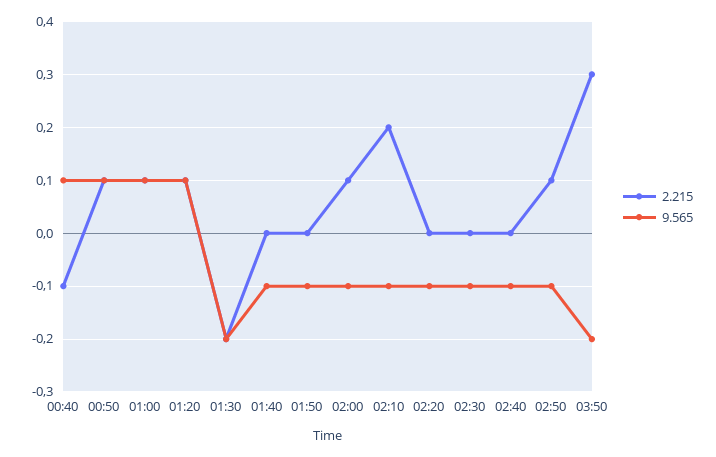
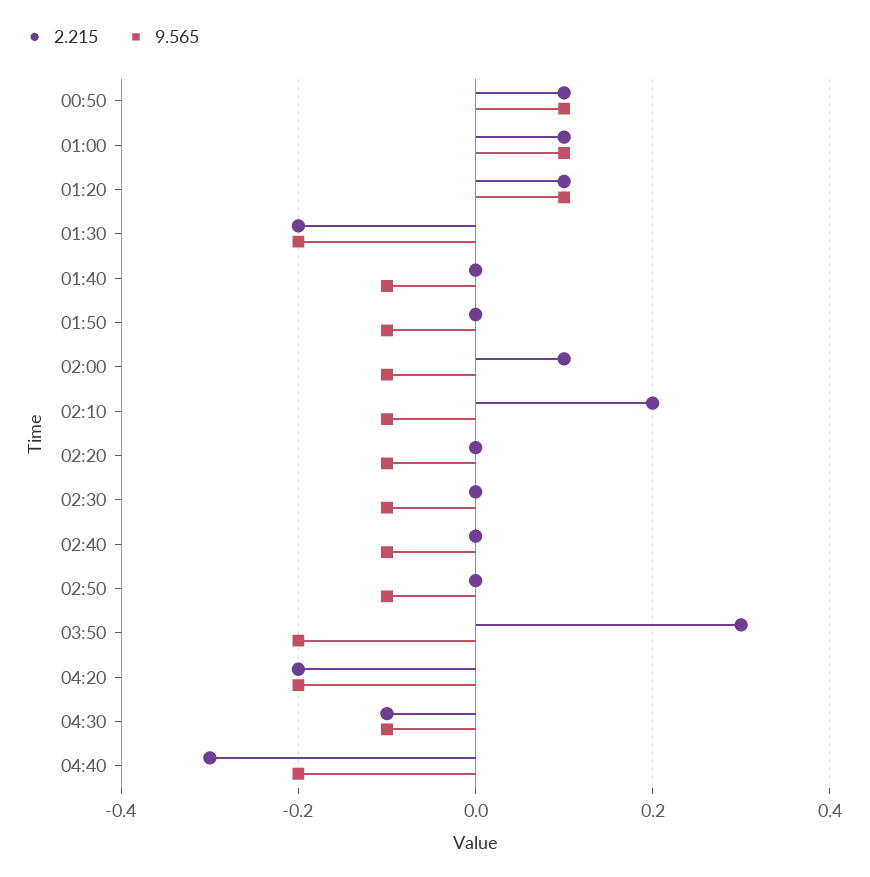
2.215, 00:40: -0.1 -> none
9.565, 00:40: 0.1 -> none
2.215, 02:50: 0.1 -> 0
2.215, 04:20: none -> -0.2
9.565, 04:20: none -> -0.2
2.215, 04:30: none -> -0.1
9.565, 04:30: none -> -0.1
2.215, 04:40: none -> -0.3
9.565, 04:40: none -> -0.2

